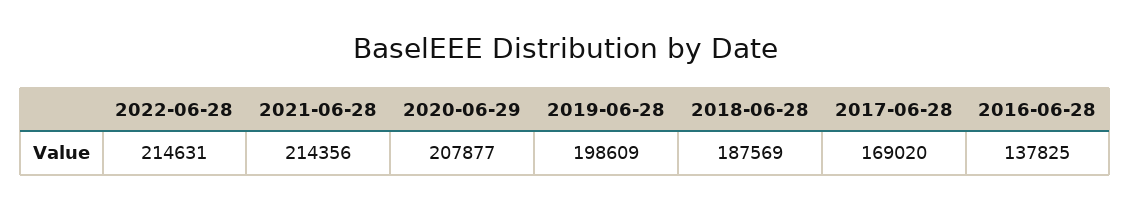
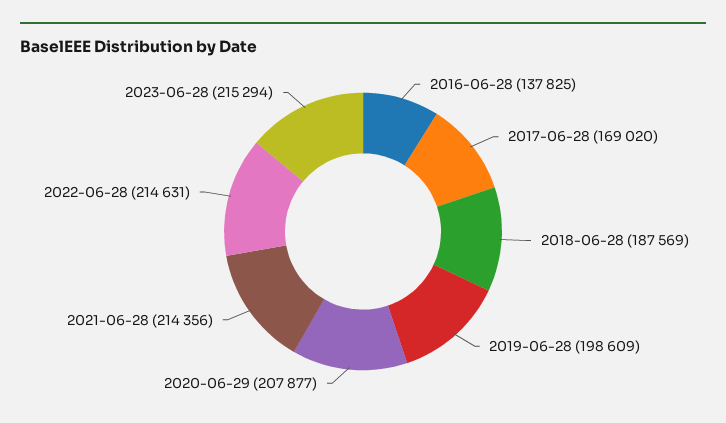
2023-06-28: none -> 215294

